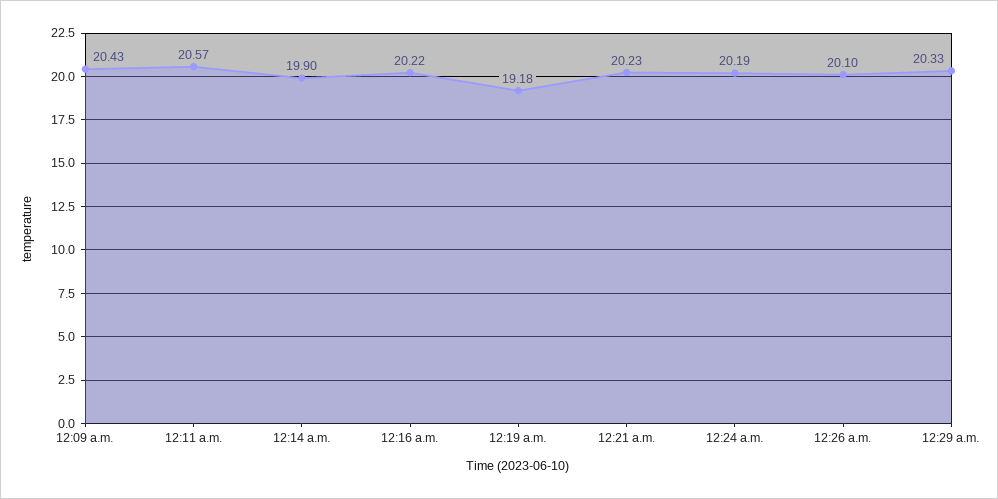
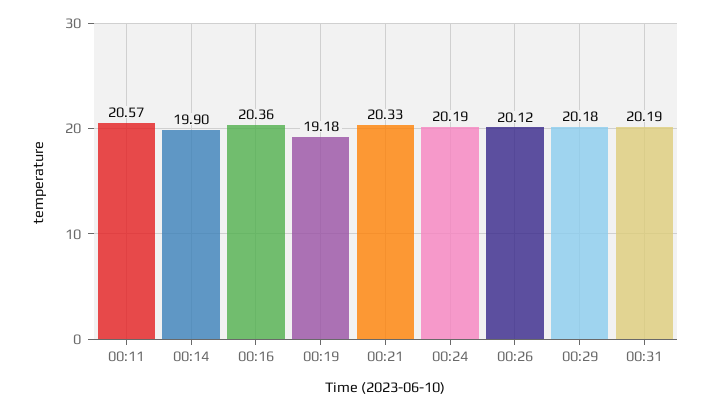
12:09 a.m.: 20.43 -> none
12:16 a.m.: 20.22 -> 20.36
12:21 a.m.: 20.23 -> 20.33
12:26 a.m.: 20.1 -> 20.12
12:29 a.m.: 20.33 -> 20.18
00:31: none -> 20.19

